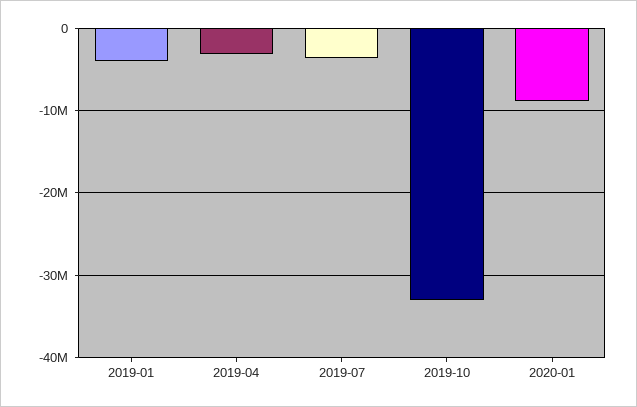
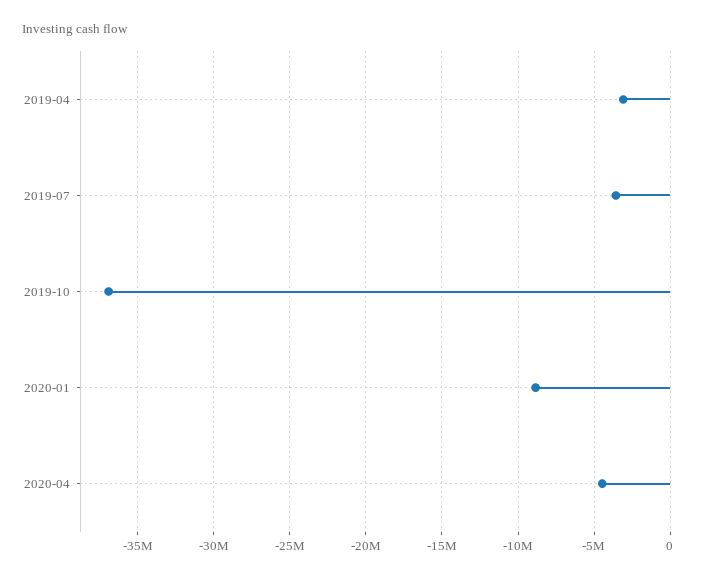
2019-01: -4000000 -> none
2019-10: -33000000 -> -37000000
2020-04: none -> -4500000

